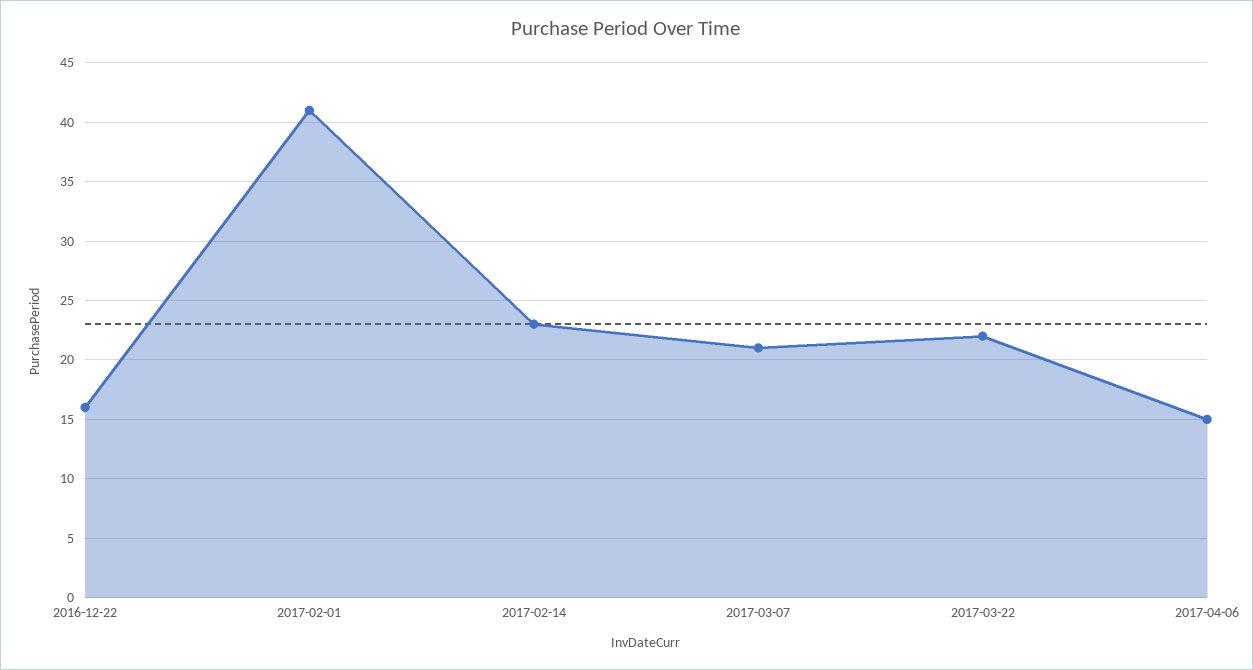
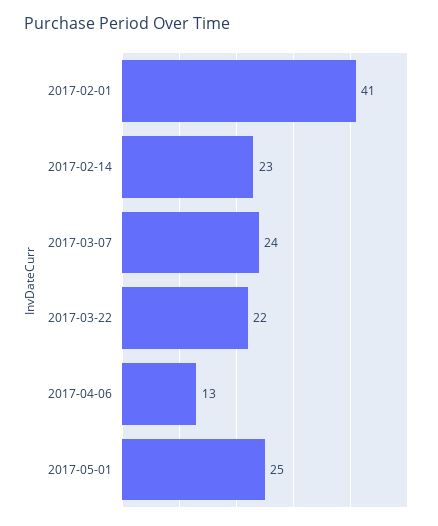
2016-12-22: 16 -> none
2017-03-07: 21 -> 24
2017-04-06: 15 -> 13
2017-05-01: none -> 25

